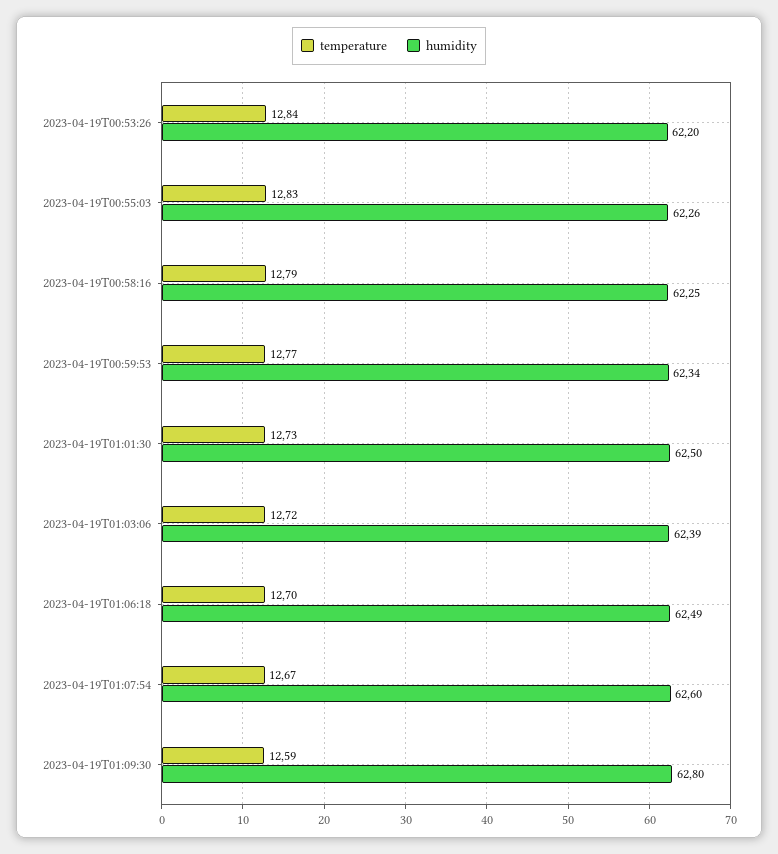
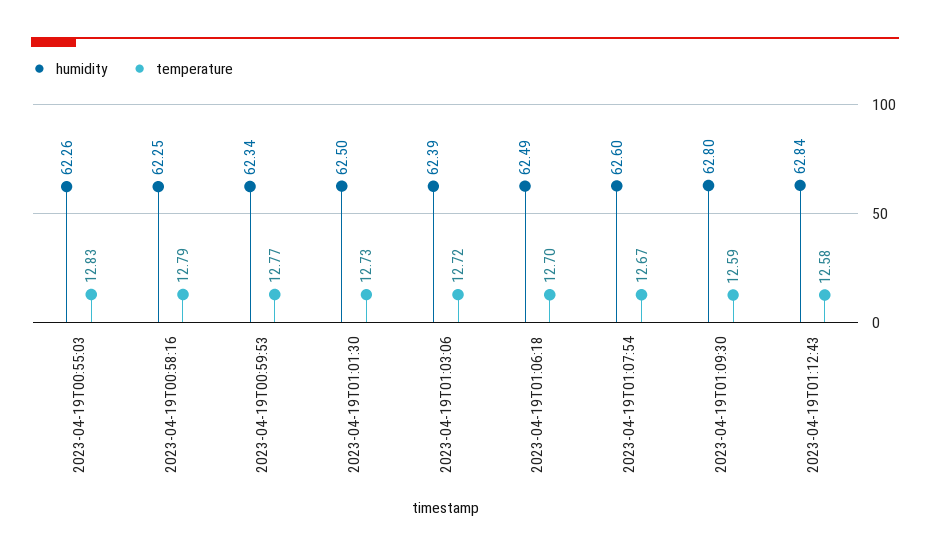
temperature, 2023-04-19T00:53:26: 12.84 -> none
humidity, 2023-04-19T00:53:26: 62.2 -> none
humidity, 2023-04-19T01:12:43: none -> 62.84
temperature, 2023-04-19T01:12:43: none -> 12.58

